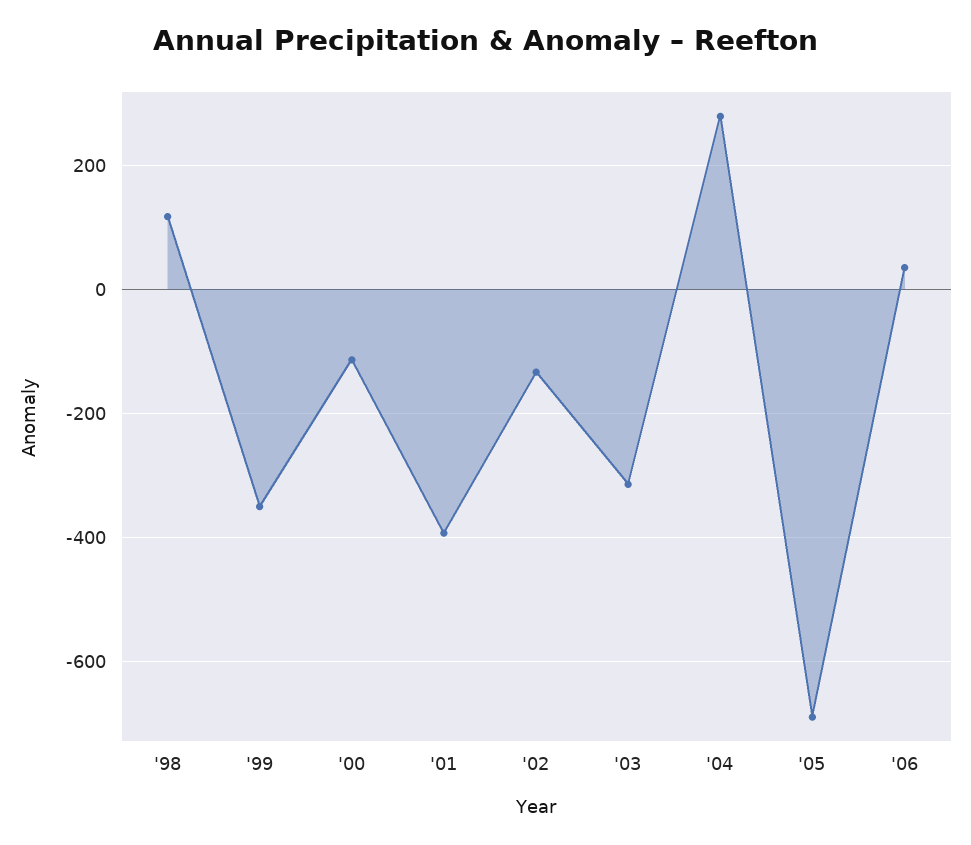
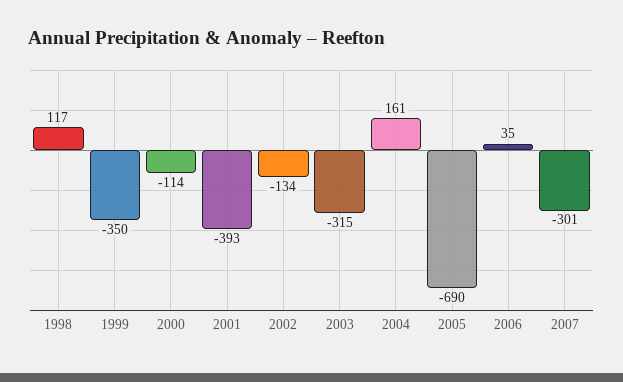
'04: 280 -> 161
2007: none -> -301

